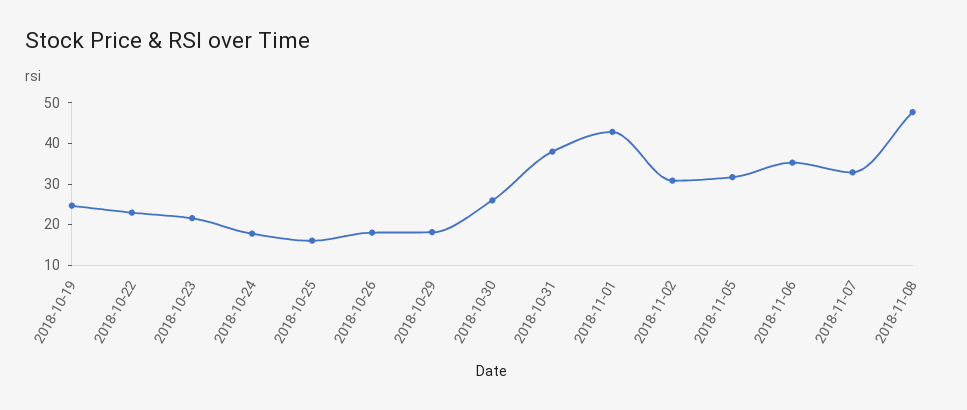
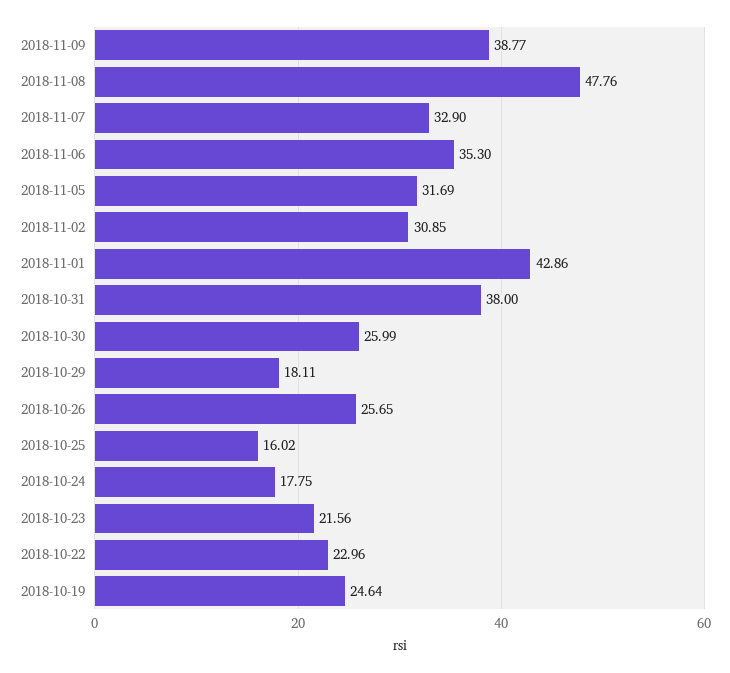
2018-10-26: 18 -> 25.65
2018-11-09: none -> 38.77

